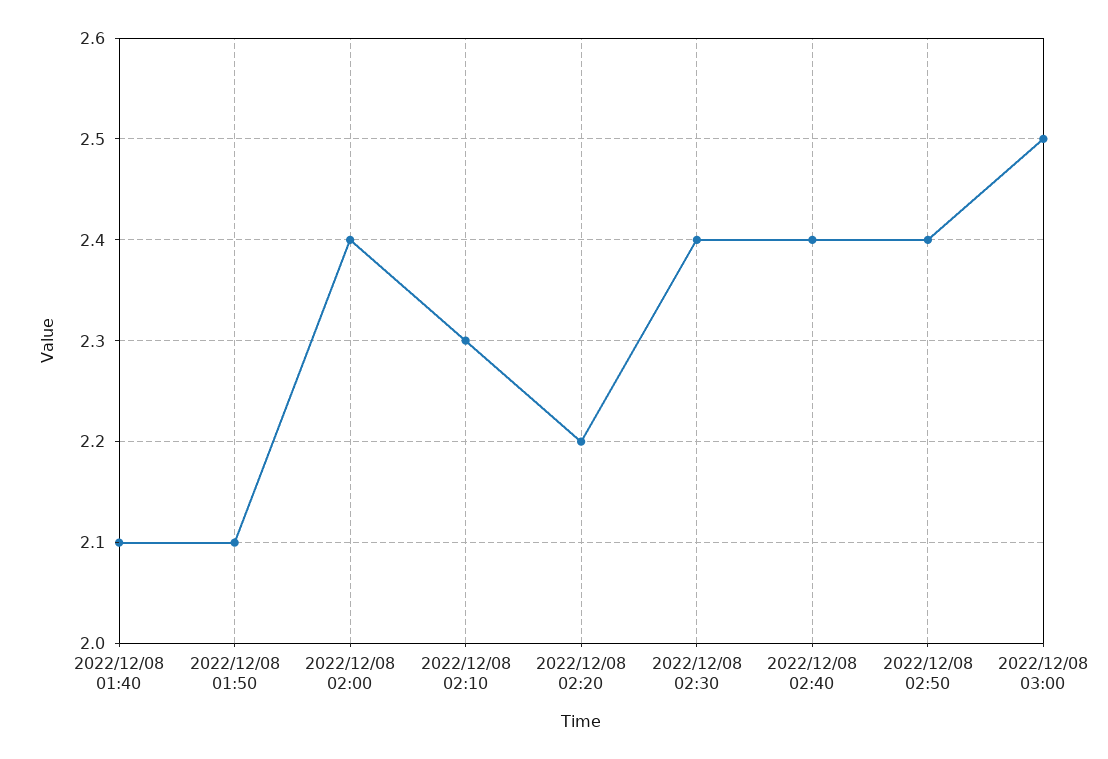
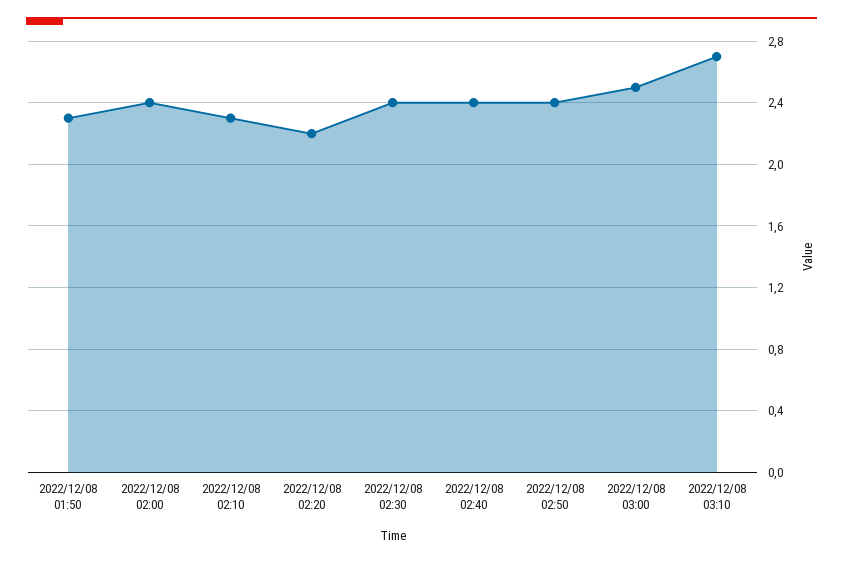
2022/12/08 01:40: 2.1 -> none
2022/12/08 01:50: 2.1 -> 2.3
2022/12/08 03:10: none -> 2.7

